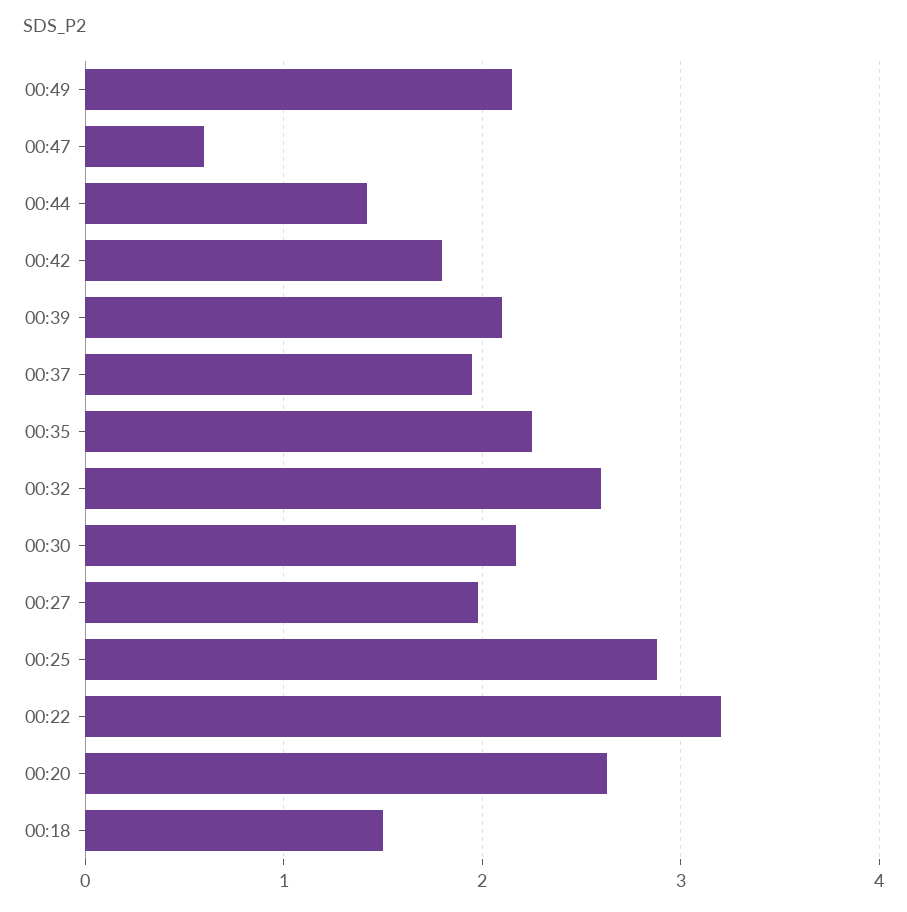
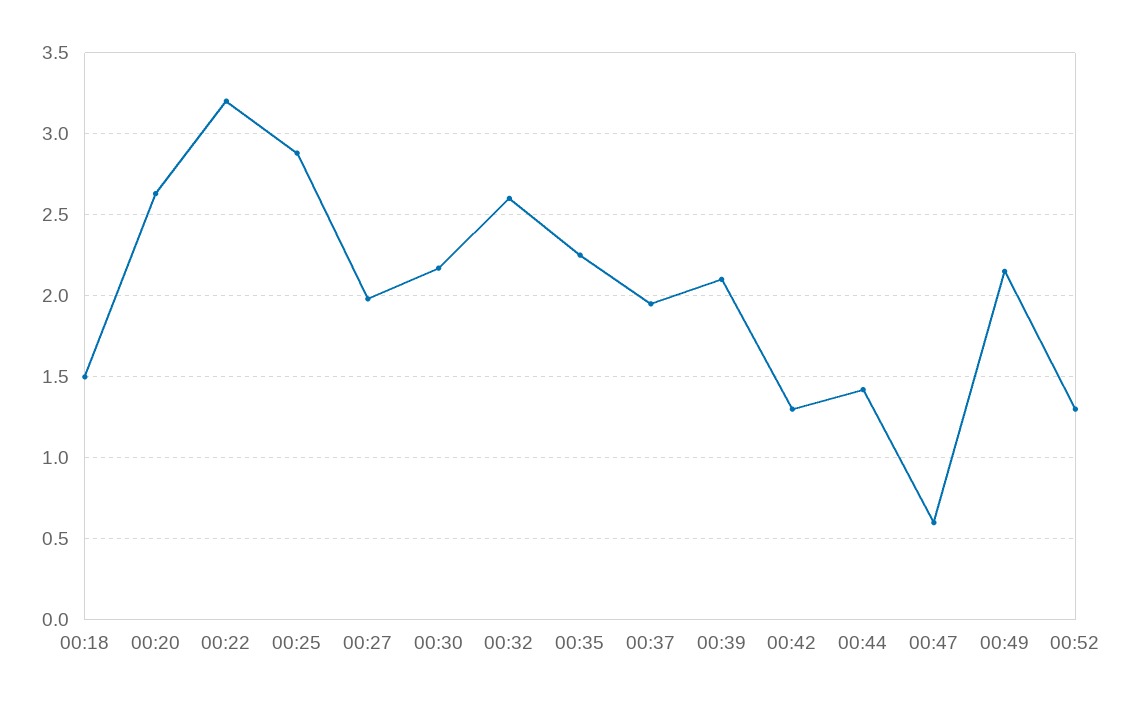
00:42: 1.8 -> 1.3
00:52: none -> 1.3

